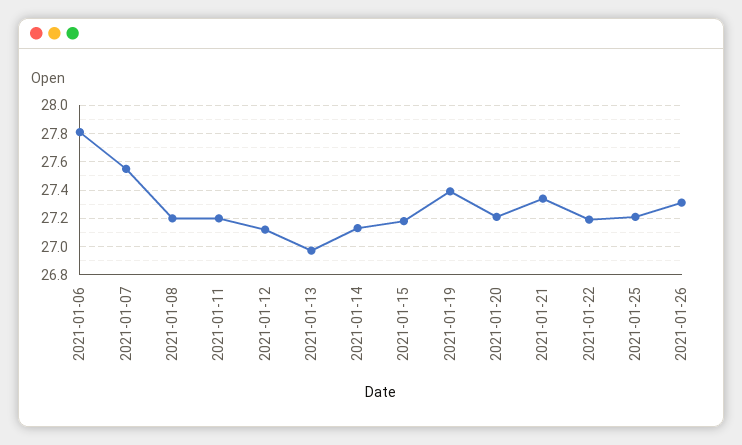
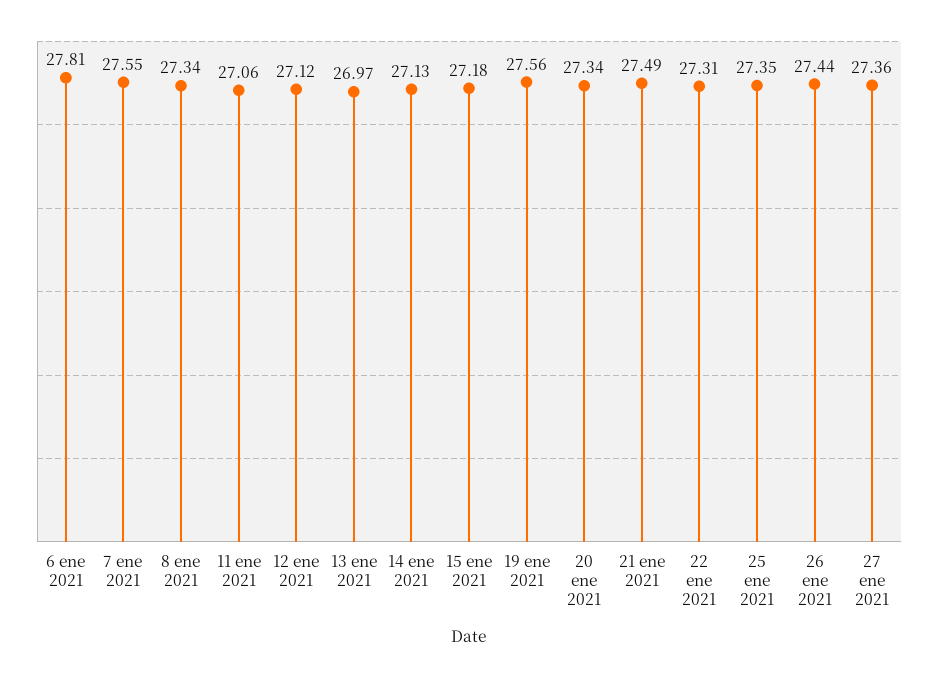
2021-01-08: 27.2 -> 27.34
2021-01-11: 27.2 -> 27.06
2021-01-19: 27.4 -> 27.56
2021-01-20: 27.2 -> 27.34
2021-01-21: 27.35 -> 27.49
2021-01-22: 27.2 -> 27.31
2021-01-25: 27.2 -> 27.35
2021-01-26: 27.3 -> 27.44
27 ene 2021: none -> 27.36

